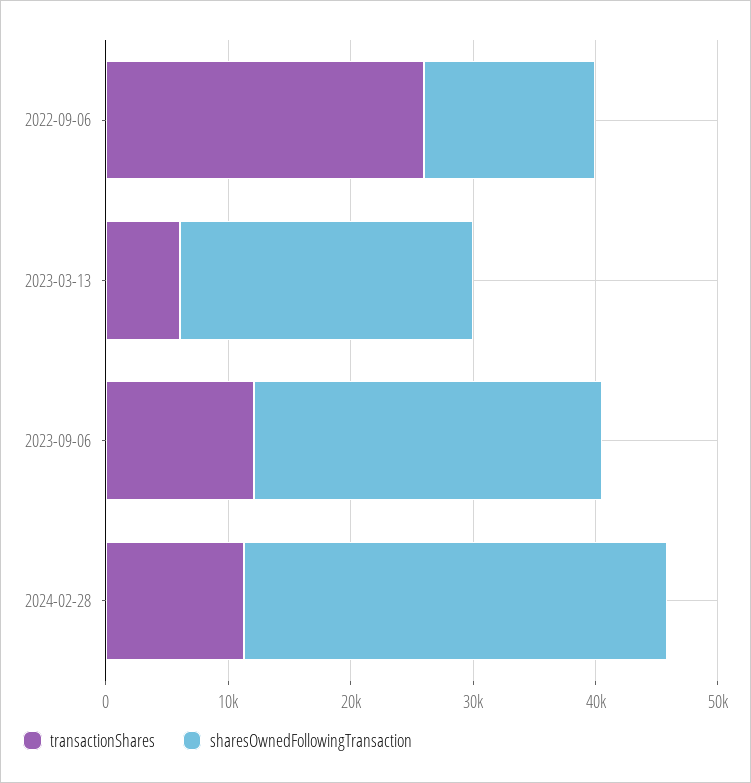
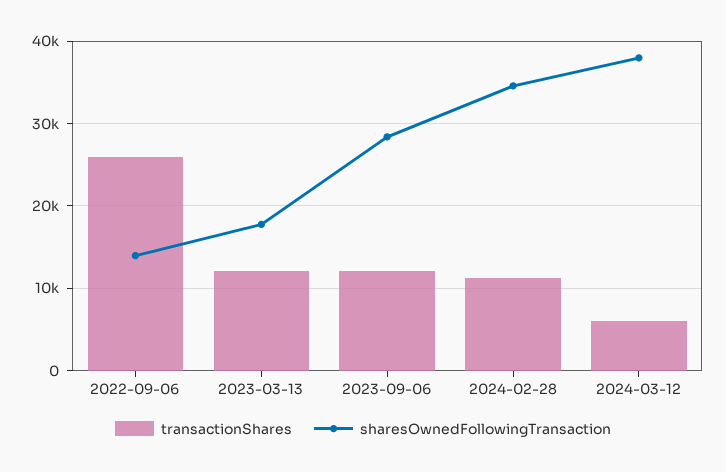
transactionShares, 2023-03-13: 6000 -> 12000
sharesOwnedFollowingTransaction, 2023-03-13: 24000 -> 18000
transactionShares, 2024-03-12: none -> 6000
sharesOwnedFollowingTransaction, 2024-03-12: none -> 38000

